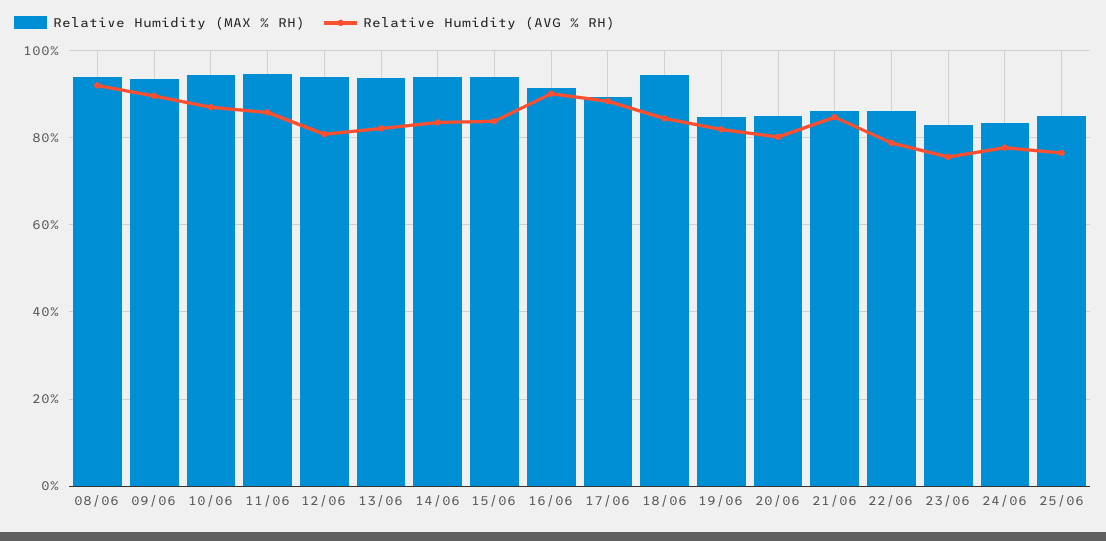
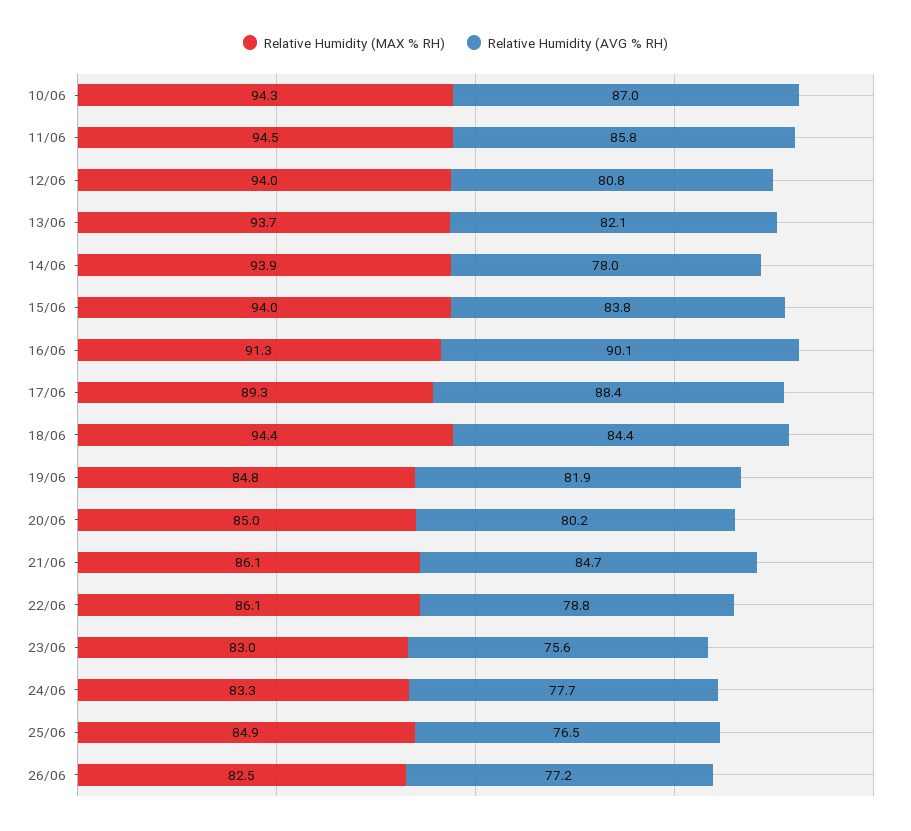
Relative Humidity (MAX % RH), 08/06: 94 -> none
Relative Humidity (AVG % RH), 08/06: 92 -> none
Relative Humidity (MAX % RH), 09/06: 94 -> none
Relative Humidity (AVG % RH), 09/06: 90 -> none
Relative Humidity (AVG % RH), 14/06: 84 -> 78
Relative Humidity (MAX % RH), 26/06: none -> 82.5
Relative Humidity (AVG % RH), 26/06: none -> 77.2

